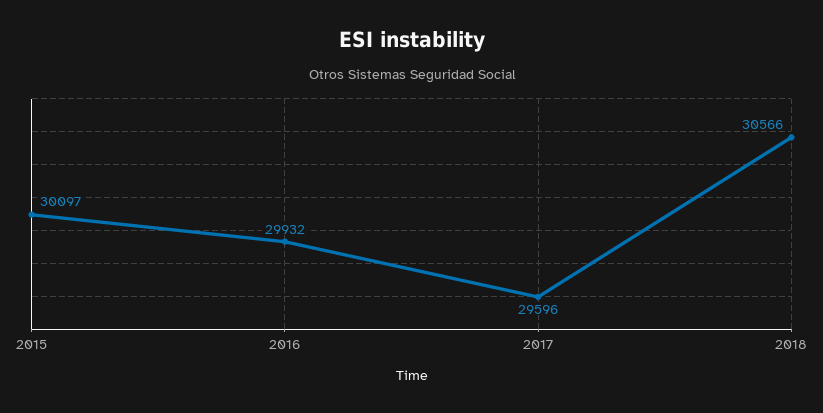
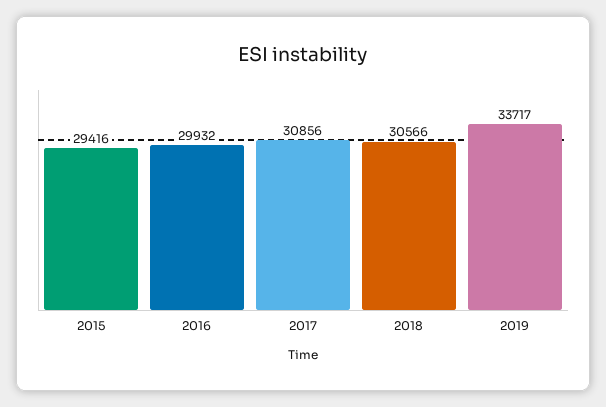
2015: 30097 -> 29416
2017: 29596 -> 30856
2019: none -> 33717

